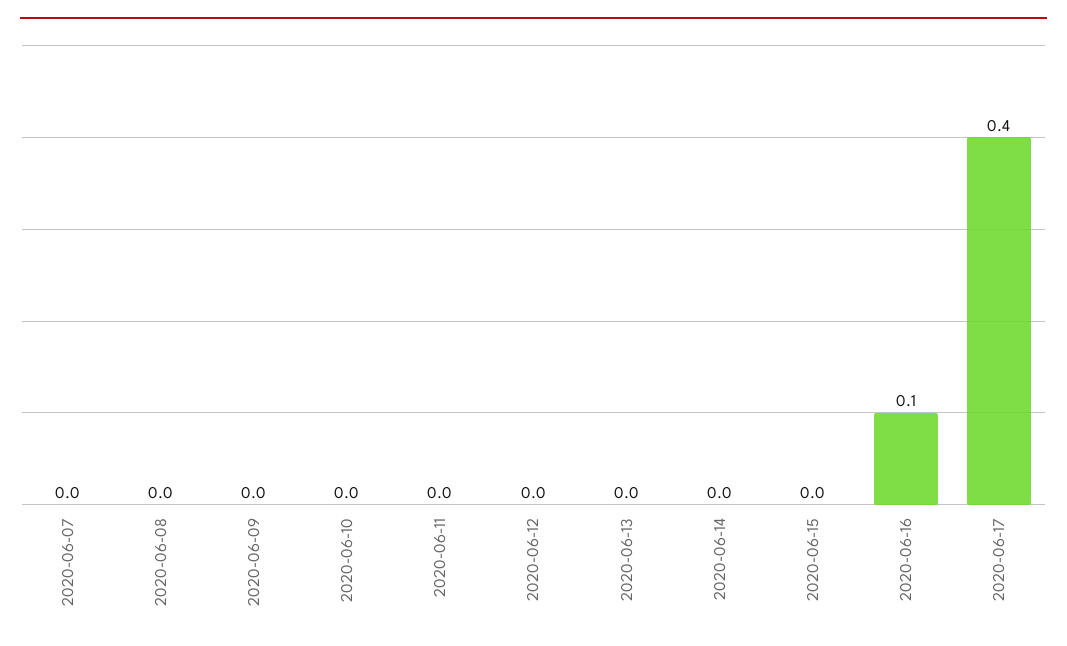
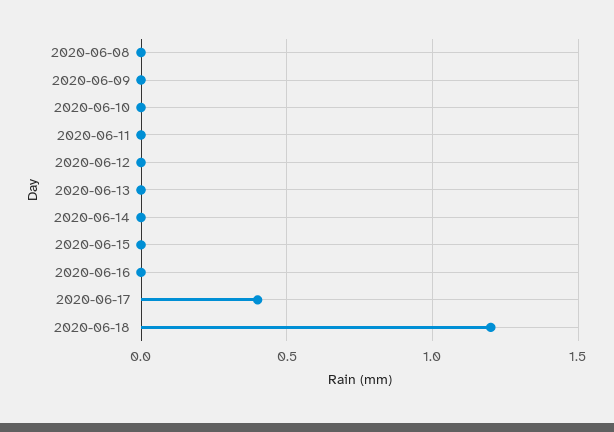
2020-06-07: 0 -> none
2020-06-16: 0.1 -> 0
2020-06-18: none -> 1.2

